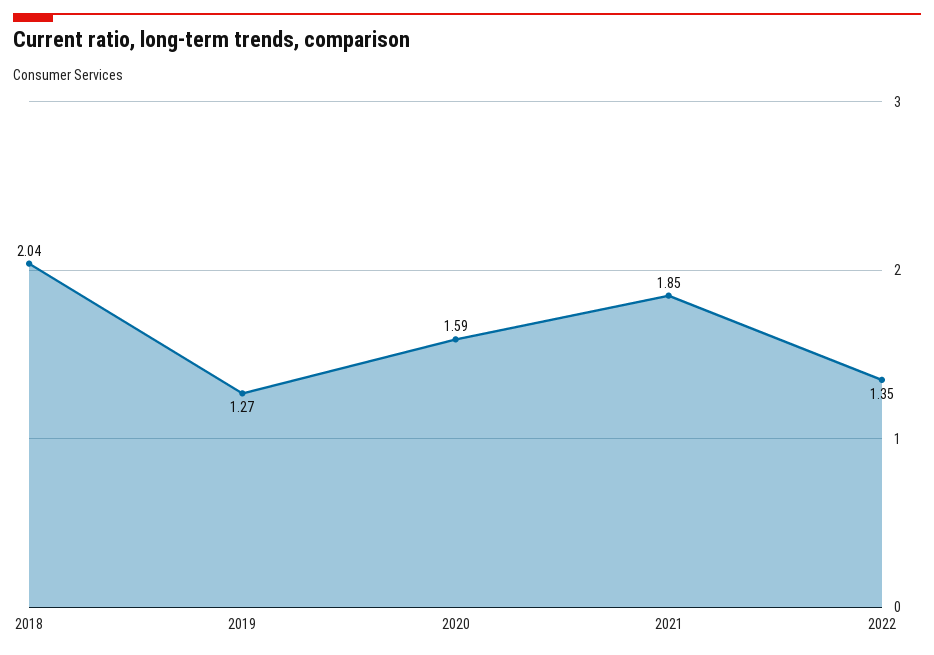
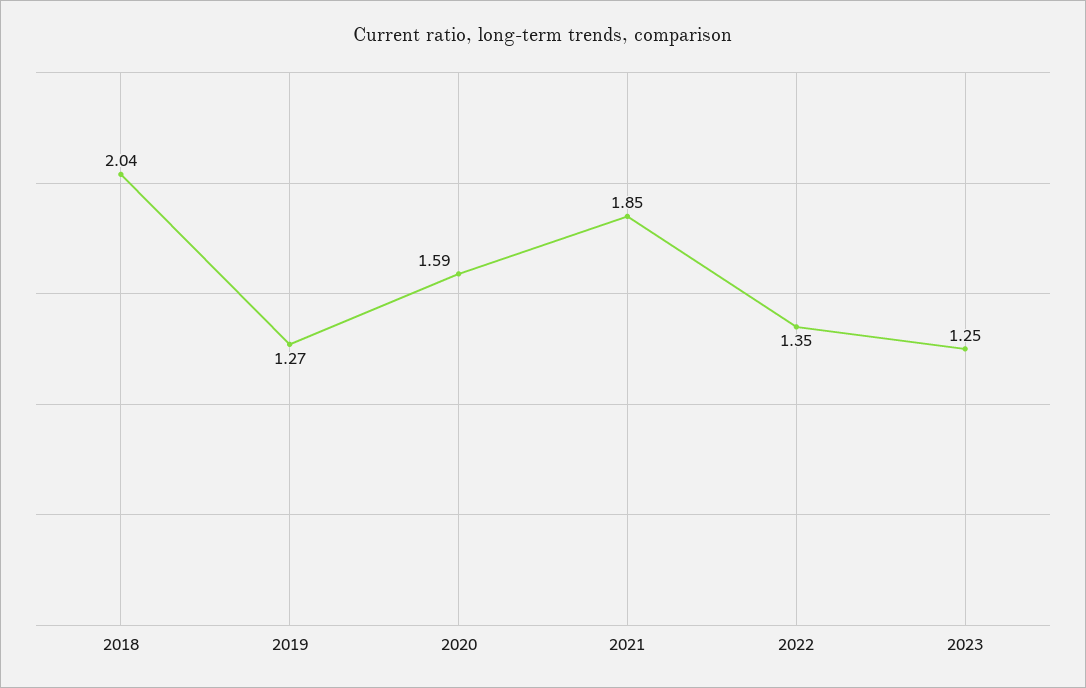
2023: none -> 1.25

